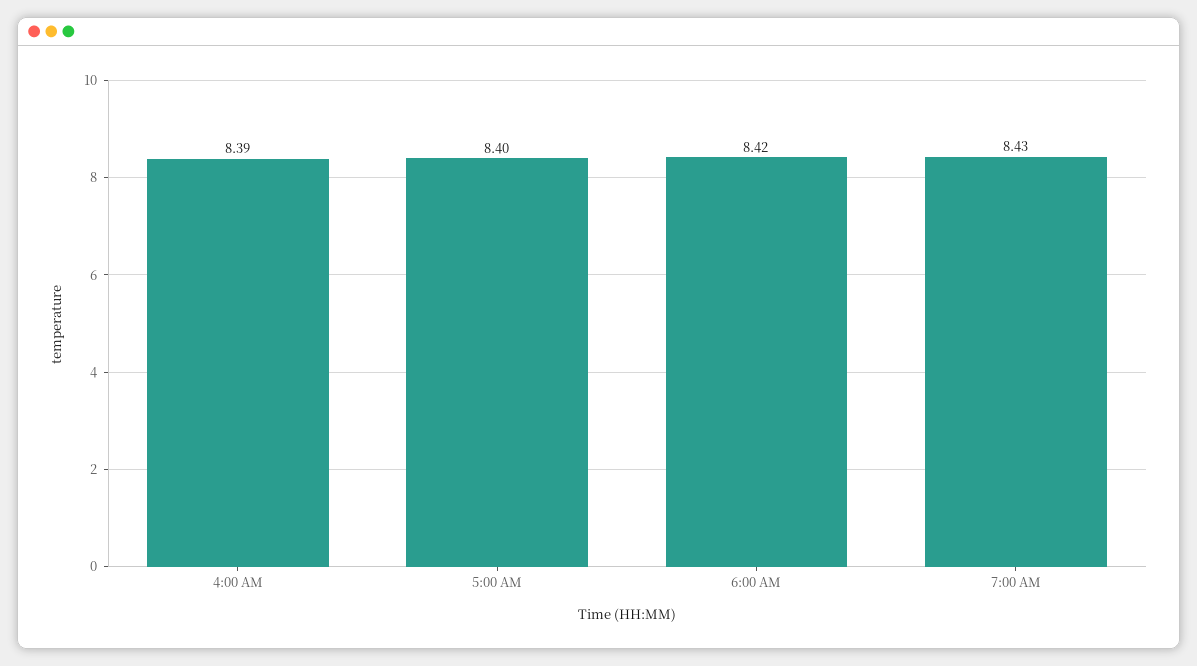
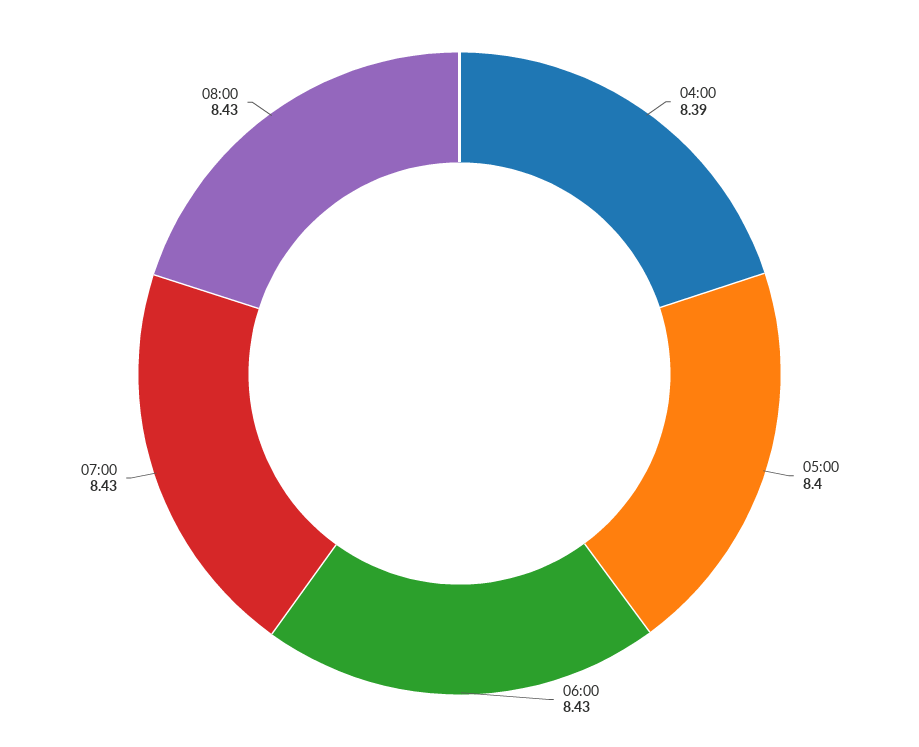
6:00 AM: 8.42 -> 8.43
08:00: none -> 8.43

